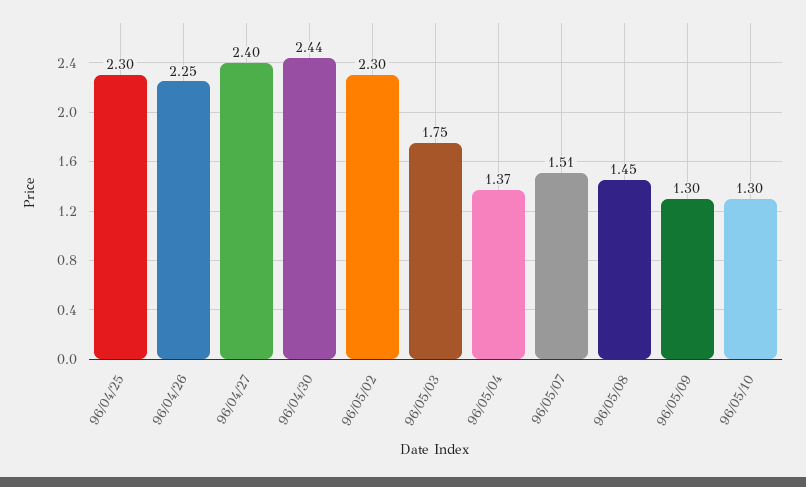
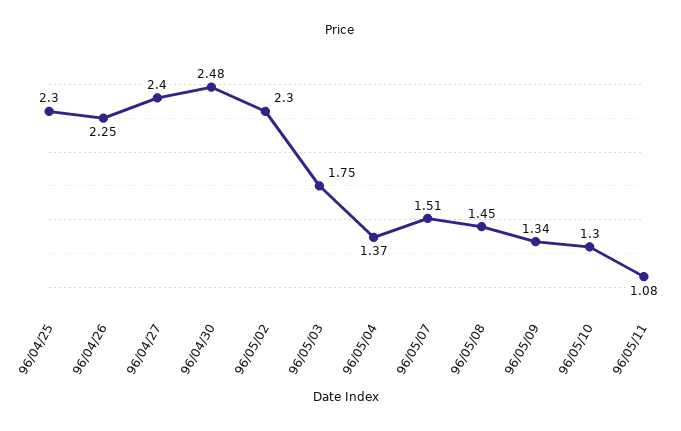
96/04/30: 2.44 -> 2.48
96/05/09: 1.3 -> 1.34
96/05/11: none -> 1.08

